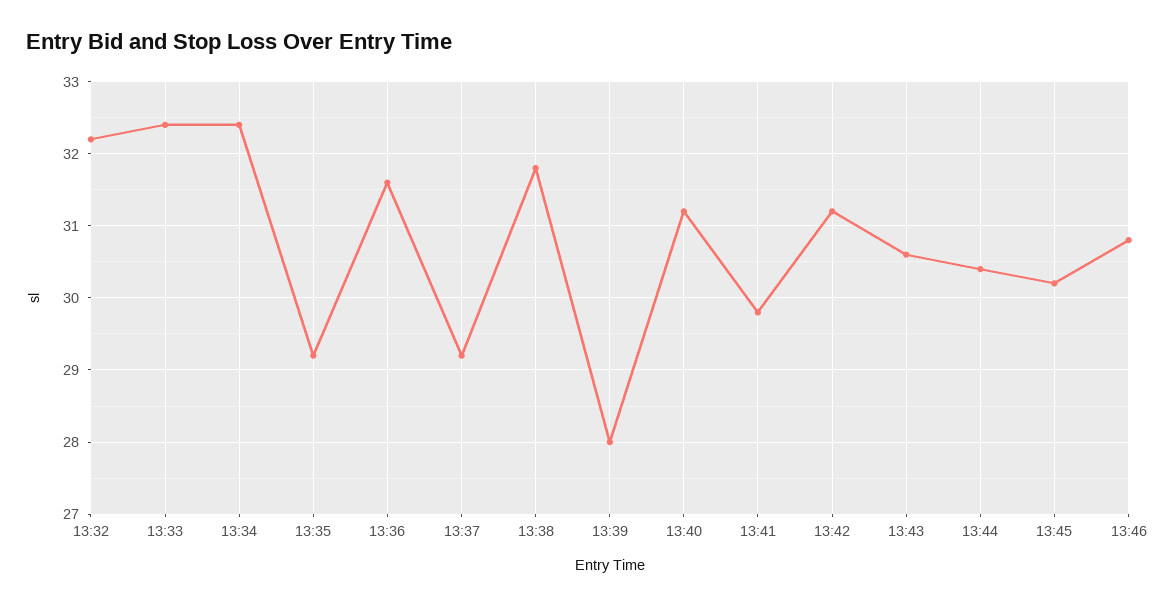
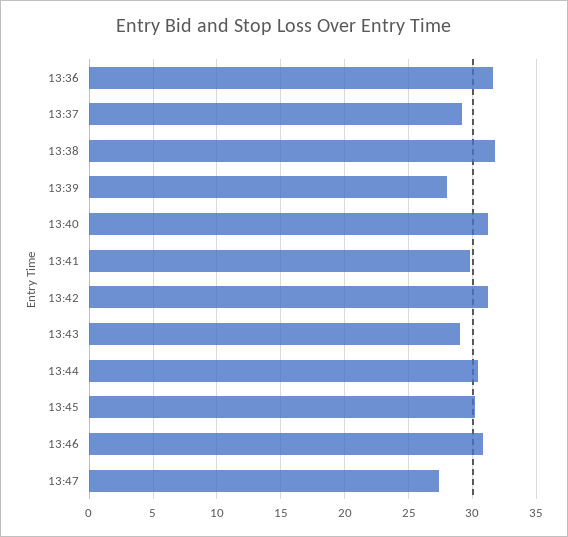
13:32: 32.2 -> none
13:33: 32.4 -> none
13:34: 32.4 -> none
13:35: 29.2 -> none
13:43: 30.6 -> 29
13:47: none -> 27.5

